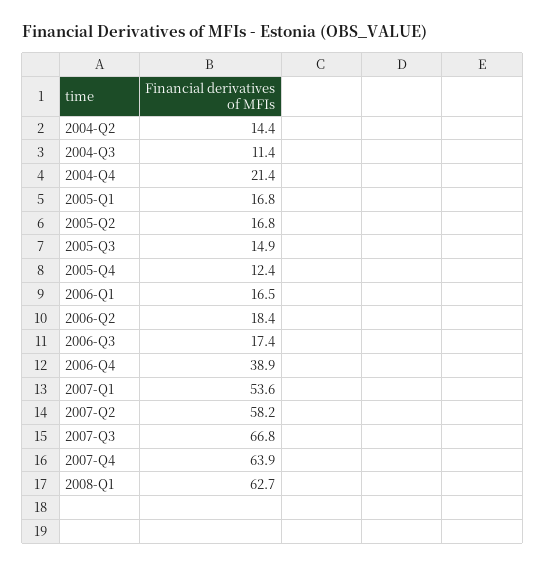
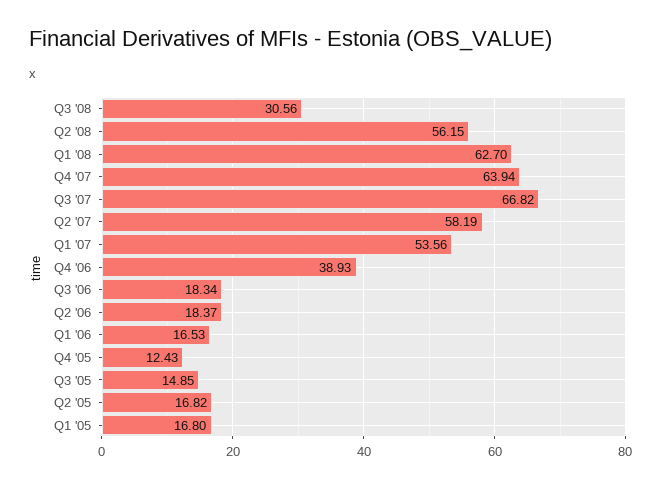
2004-Q2: 14.4 -> none
2004-Q3: 11.4 -> none
2004-Q4: 21.4 -> none
2006-Q3: 17.4 -> 18.34
Q3 '08: none -> 30.56
Q2 '08: none -> 56.15

